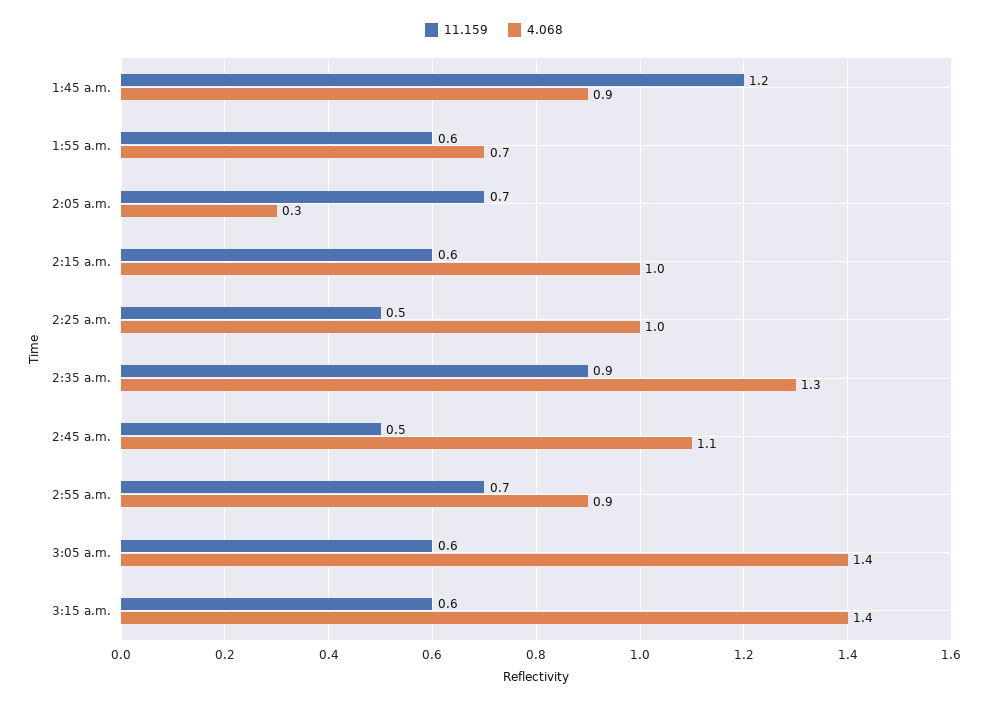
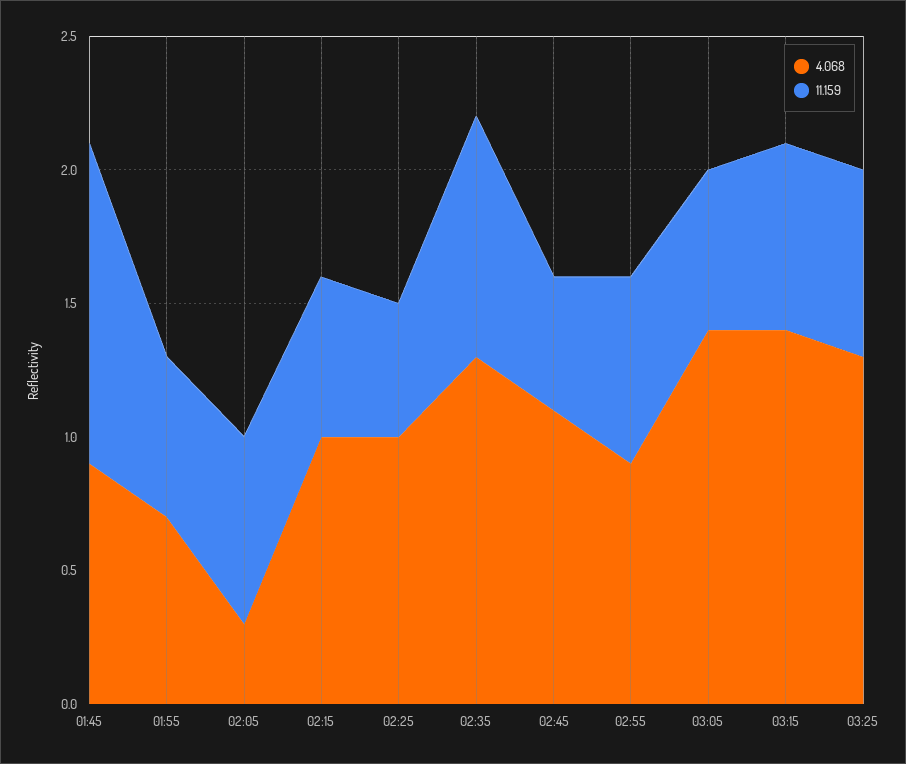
11.159, 3:15 a.m.: 0.6 -> 0.7
4.068, 03:25: none -> 1.3
11.159, 03:25: none -> 0.7

